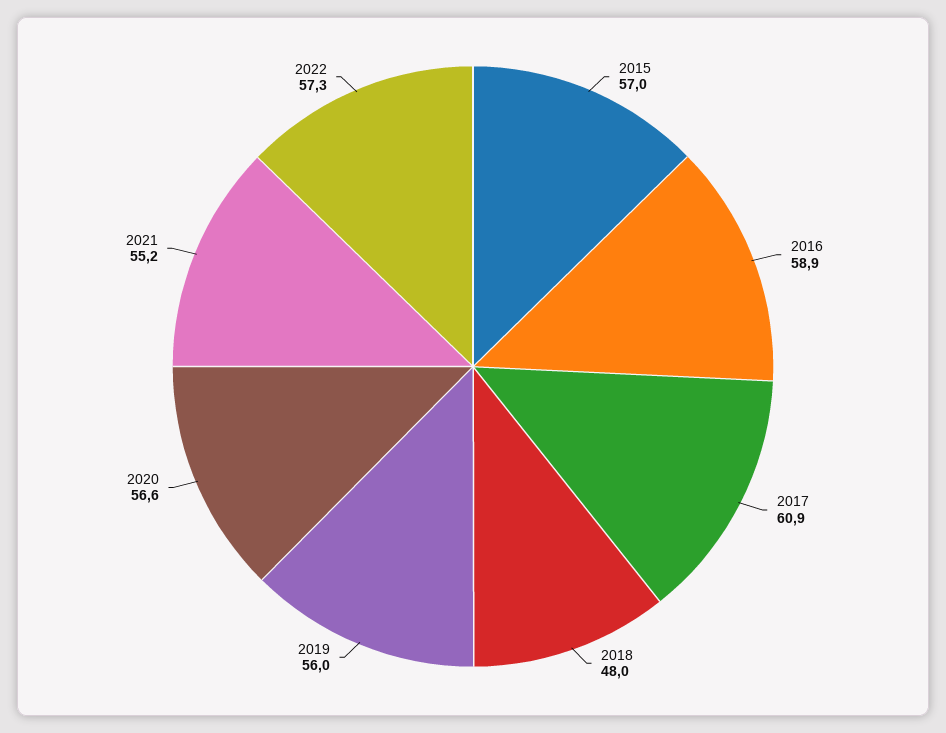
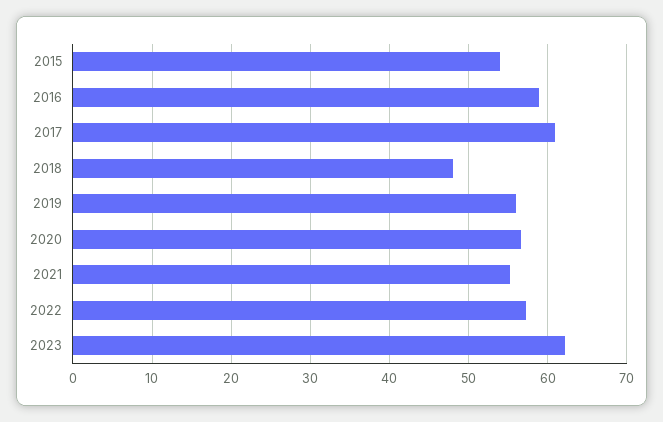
2015: 57 -> 54
2023: none -> 62

